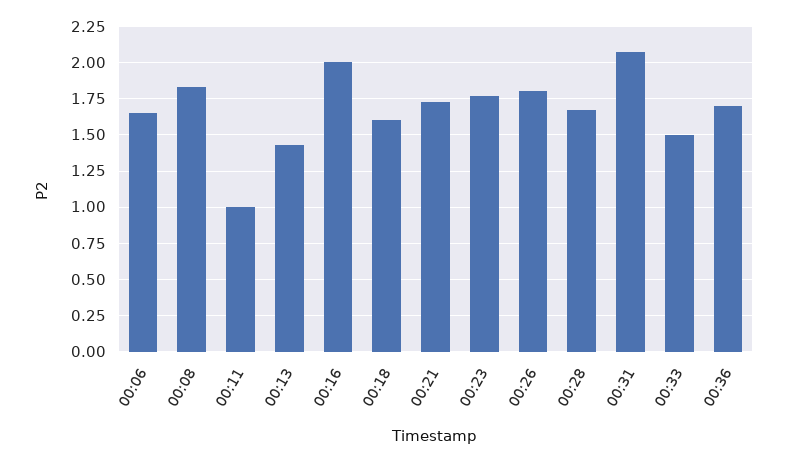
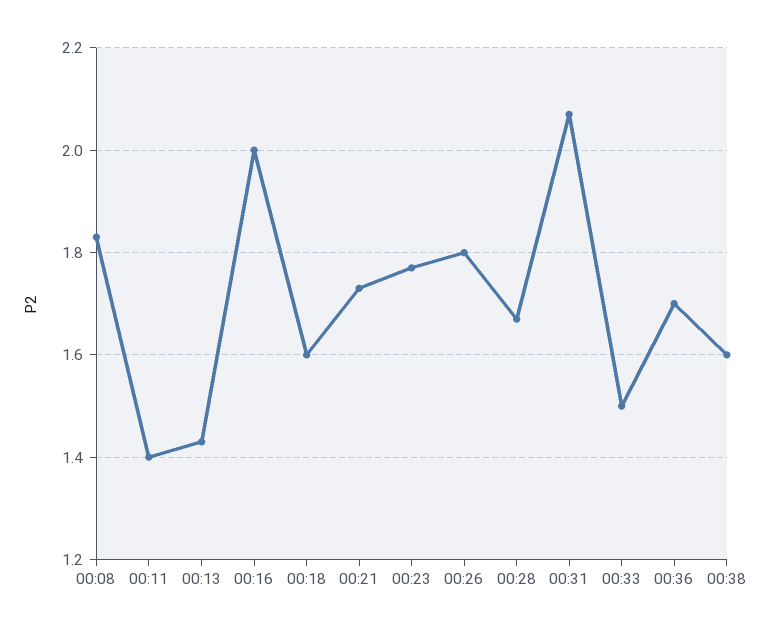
00:06: 1.65 -> none
00:11: 1 -> 1.4
00:38: none -> 1.6

